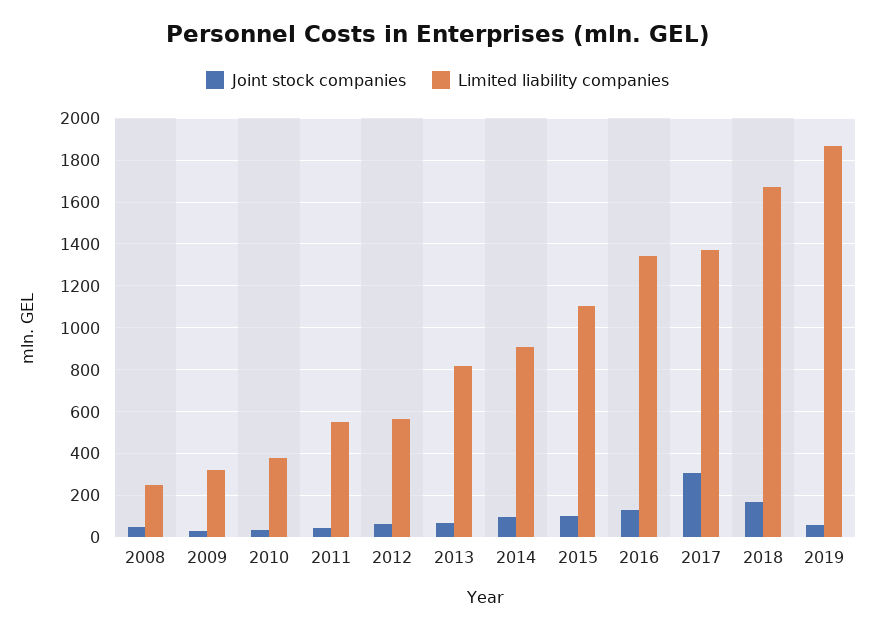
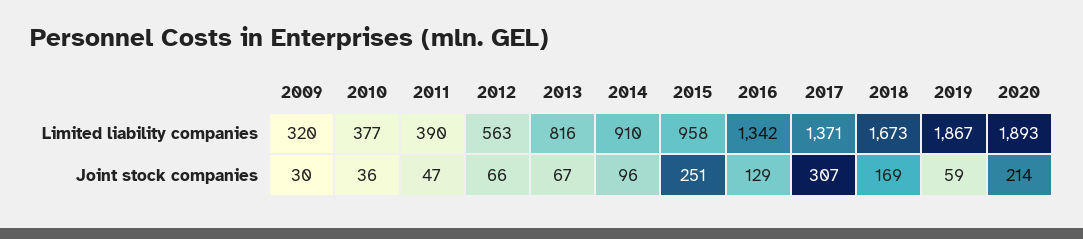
Joint stock companies, 2008: 50 -> none
Limited liability companies, 2008: 250 -> none
Limited liability companies, 2011: 550 -> 390
Joint stock companies, 2015: 100 -> 251
Limited liability companies, 2015: 1100 -> 958
Limited liability companies, 2020: none -> 1893
Joint stock companies, 2020: none -> 214

